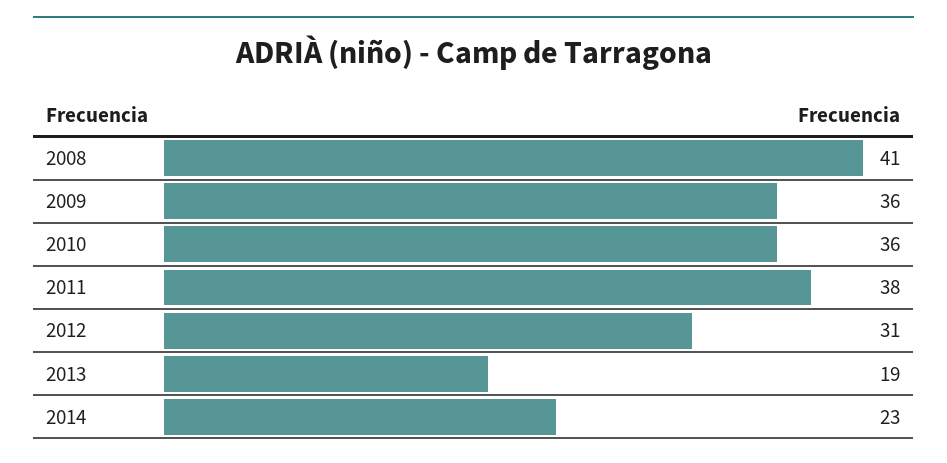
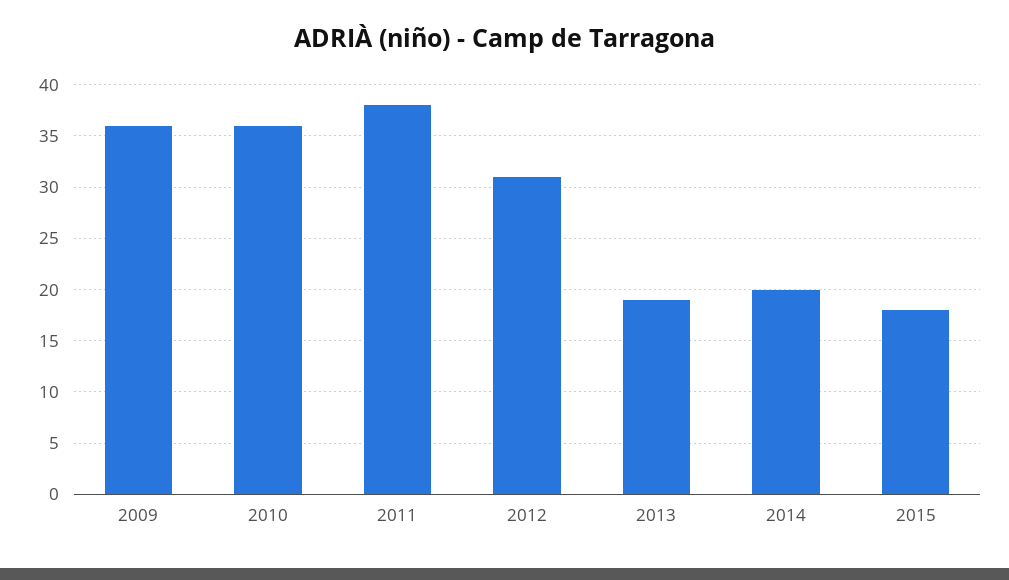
2008: 41 -> none
2014: 23 -> 20
2015: none -> 18

